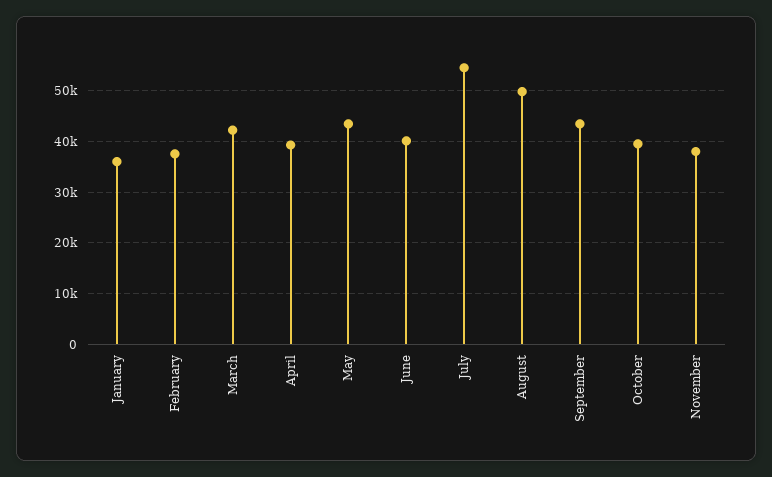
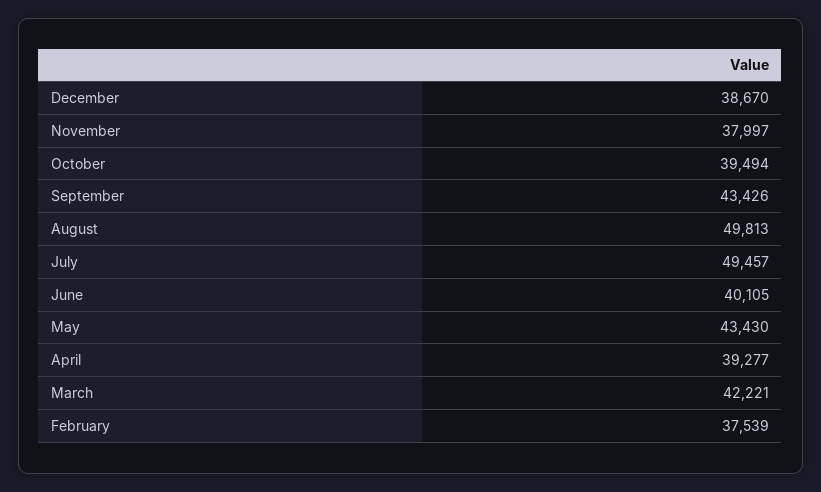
January: 36000 -> none
July: 54000 -> 49457
December: none -> 38670

